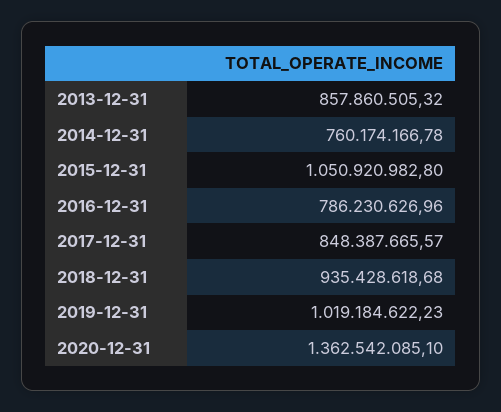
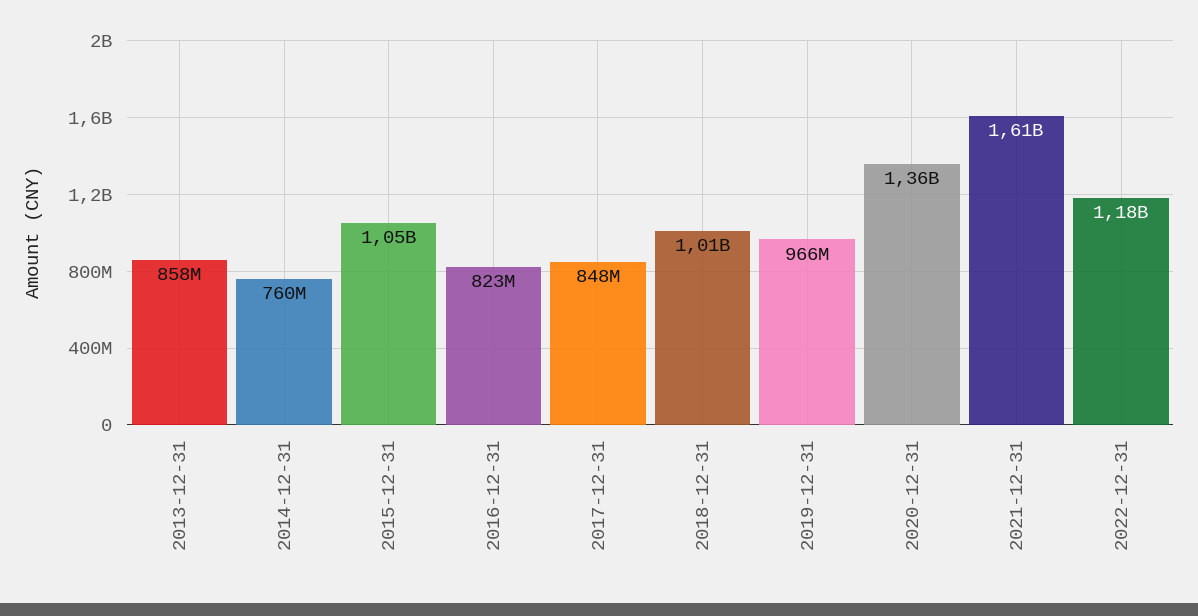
2016-12-31: 786230626.96 -> 823000000
2018-12-31: 935428618.68 -> 1010000000
2019-12-31: 1019184622.23 -> 966000000
2021-12-31: none -> 1610000000
2022-12-31: none -> 1180000000

